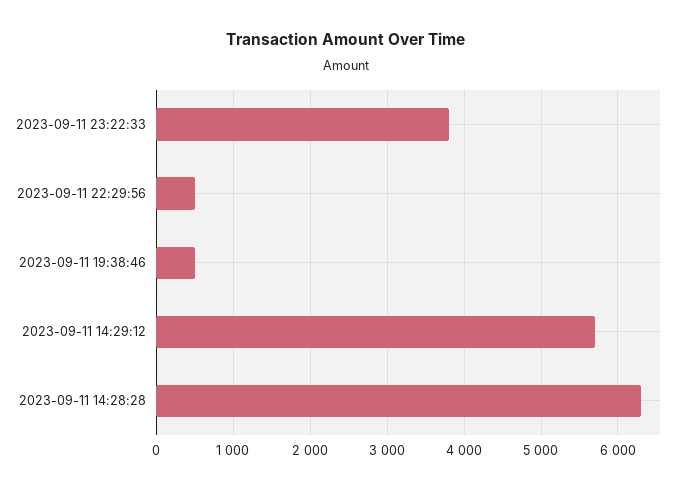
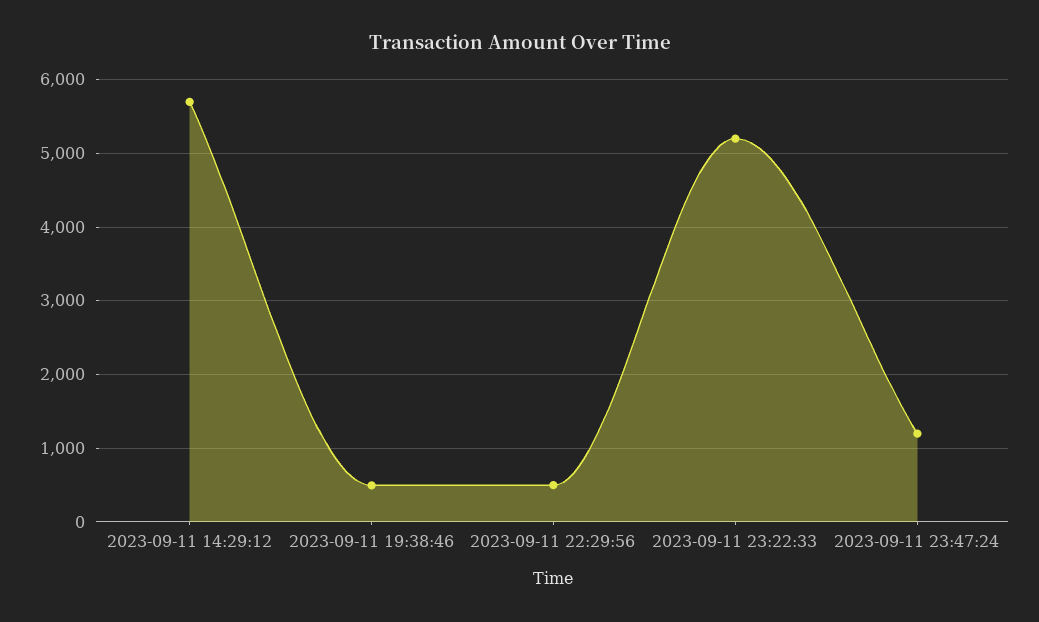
2023-09-11 23:22:33: 3800 -> 5200
2023-09-11 14:28:28: 6300 -> none
2023-09-11 23:47:24: none -> 1200

